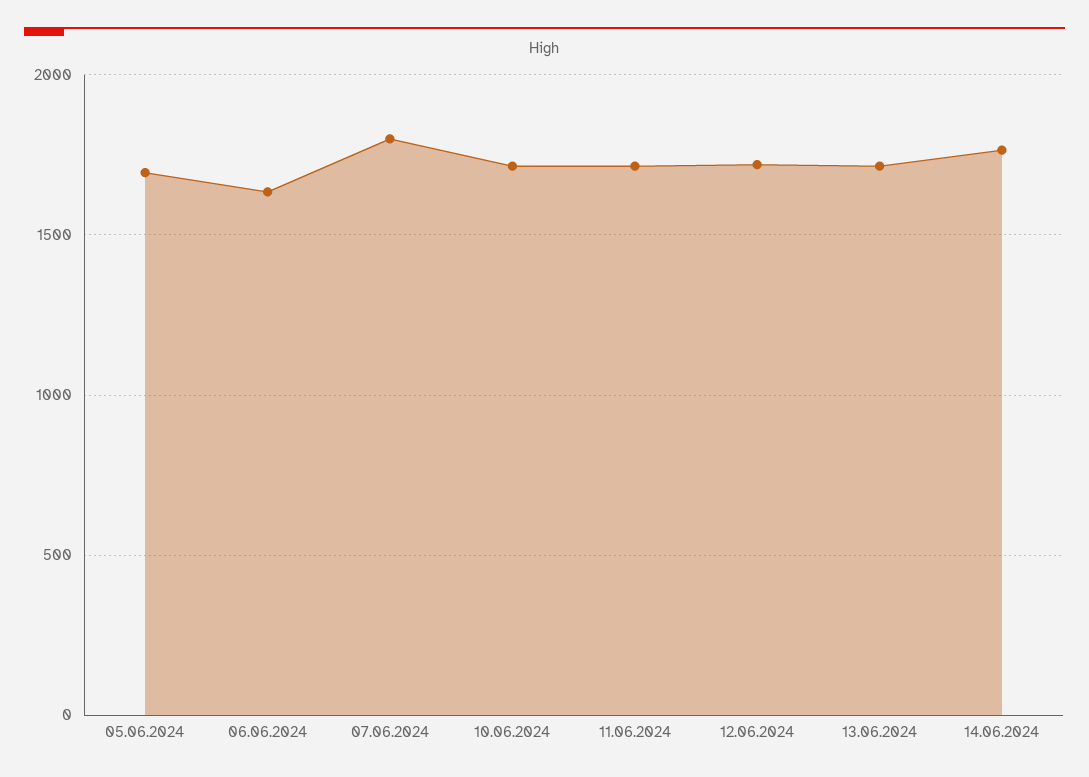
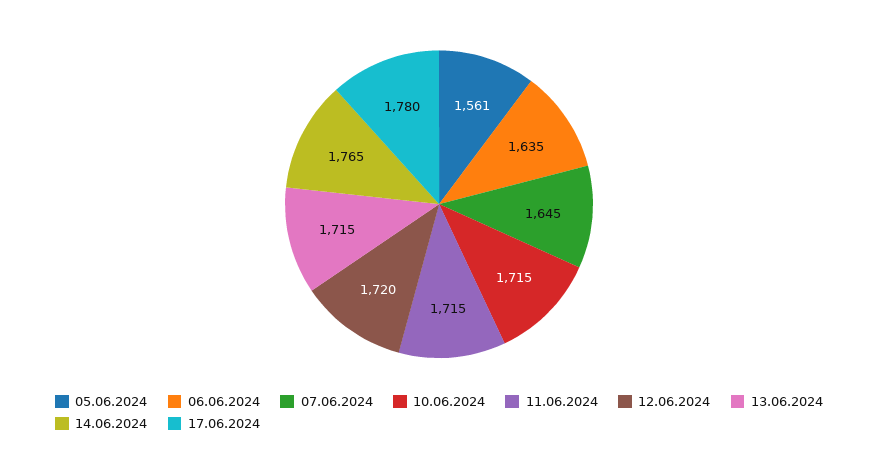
05.06.2024: 1700 -> 1561
07.06.2024: 1800 -> 1645
17.06.2024: none -> 1780

